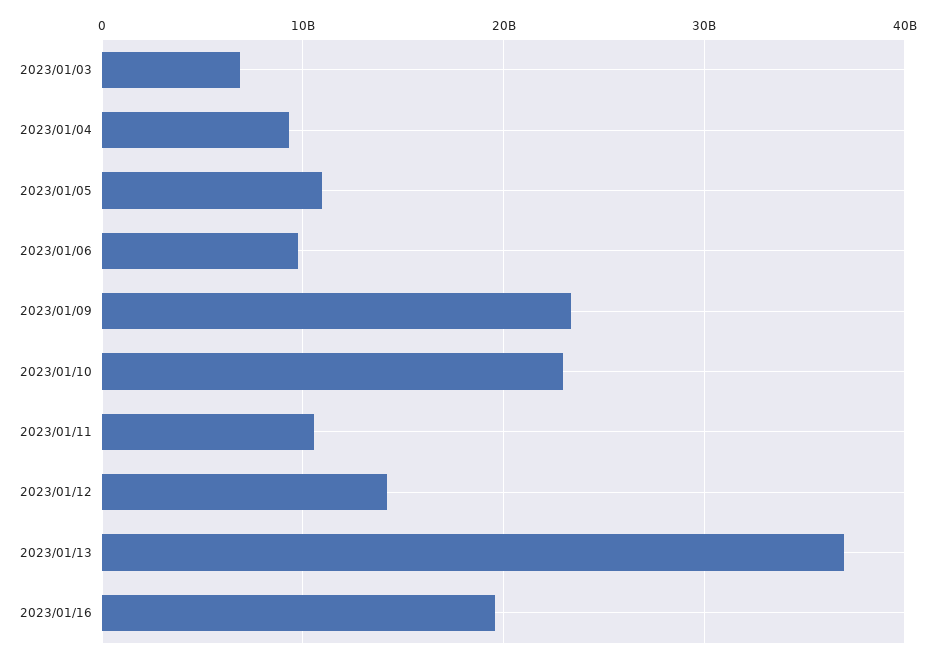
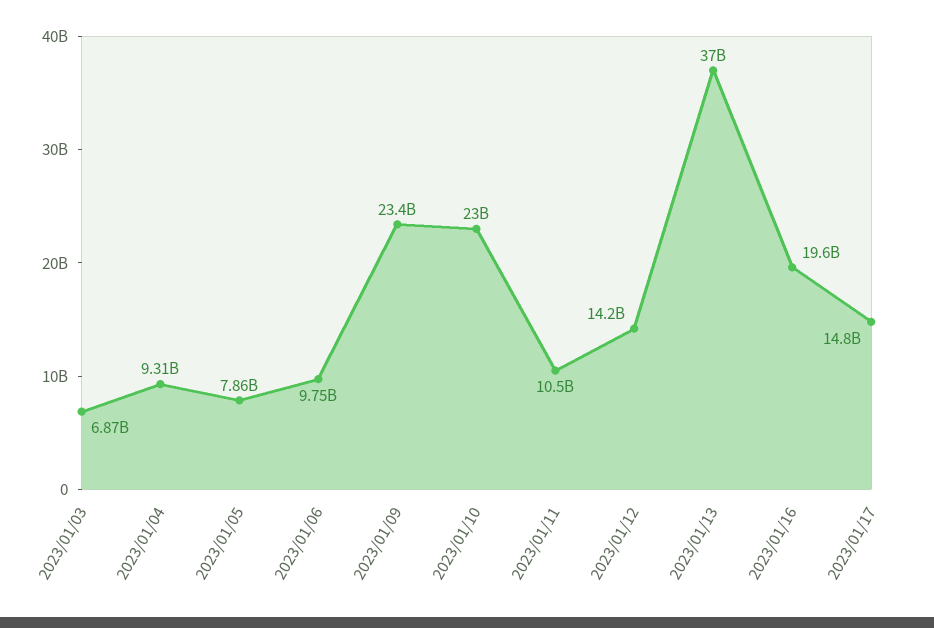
2023/01/05: 11000000000 -> 7860000000
2023/01/17: none -> 14800000000

